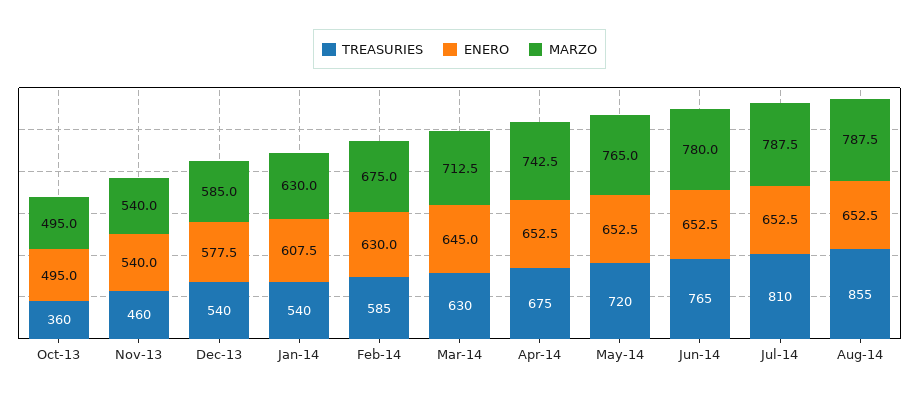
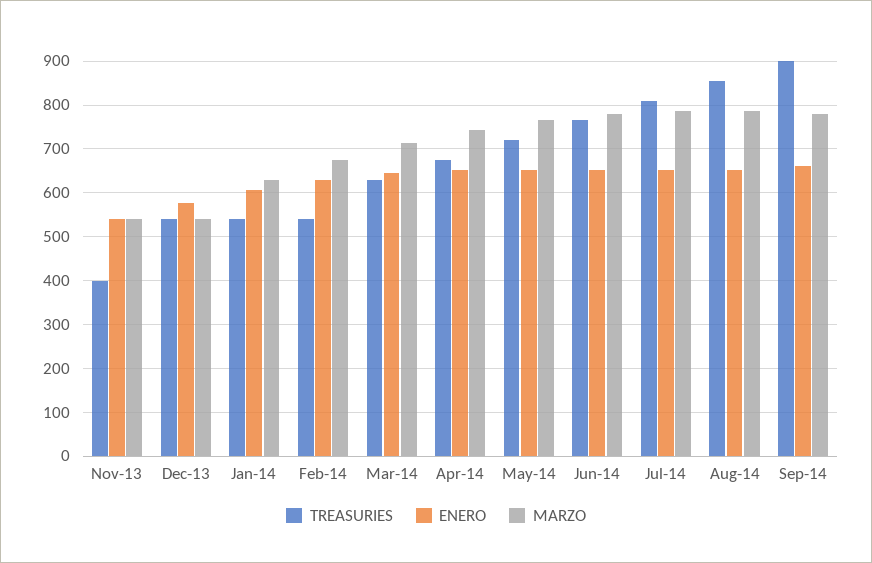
TREASURIES, Oct-13: 360 -> none
ENERO, Oct-13: 495 -> none
MARZO, Oct-13: 495 -> none
TREASURIES, Nov-13: 460 -> 400
MARZO, Dec-13: 585 -> 540
TREASURIES, Feb-14: 585 -> 540
TREASURIES, Sep-14: none -> 900
ENERO, Sep-14: none -> 660
MARZO, Sep-14: none -> 780

